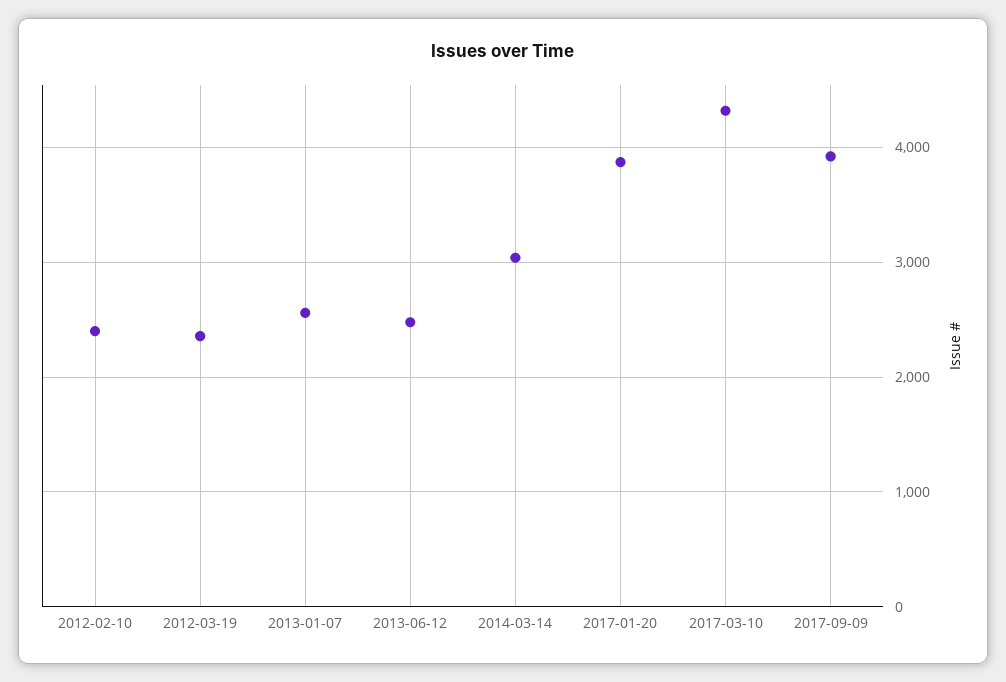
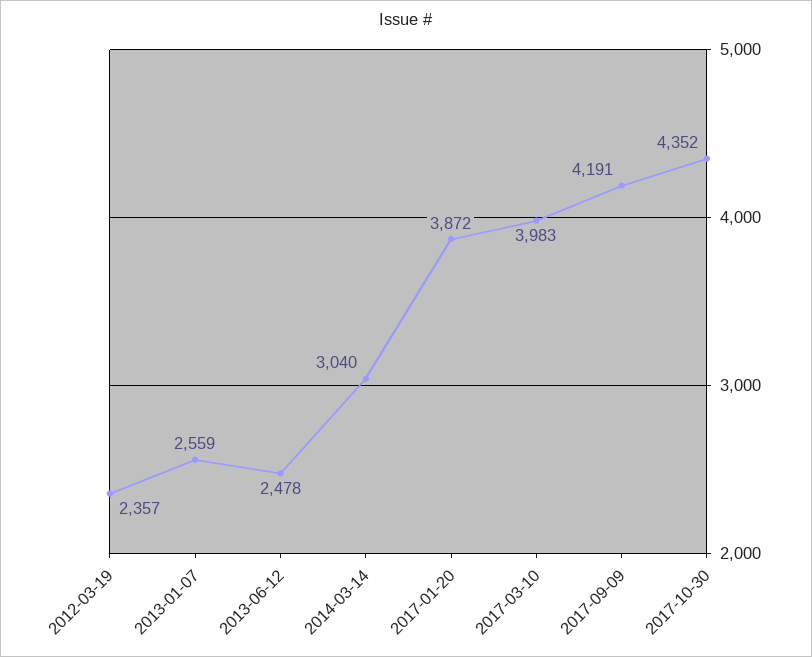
2012-02-10: 2400 -> none
2017-03-10: 4300 -> 3983
2017-09-09: 3900 -> 4191
2017-10-30: none -> 4352

